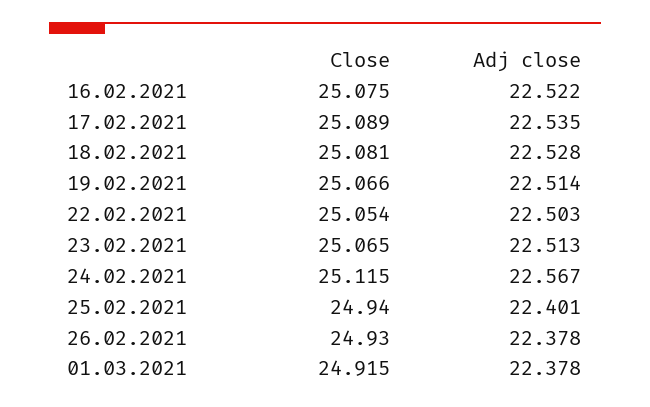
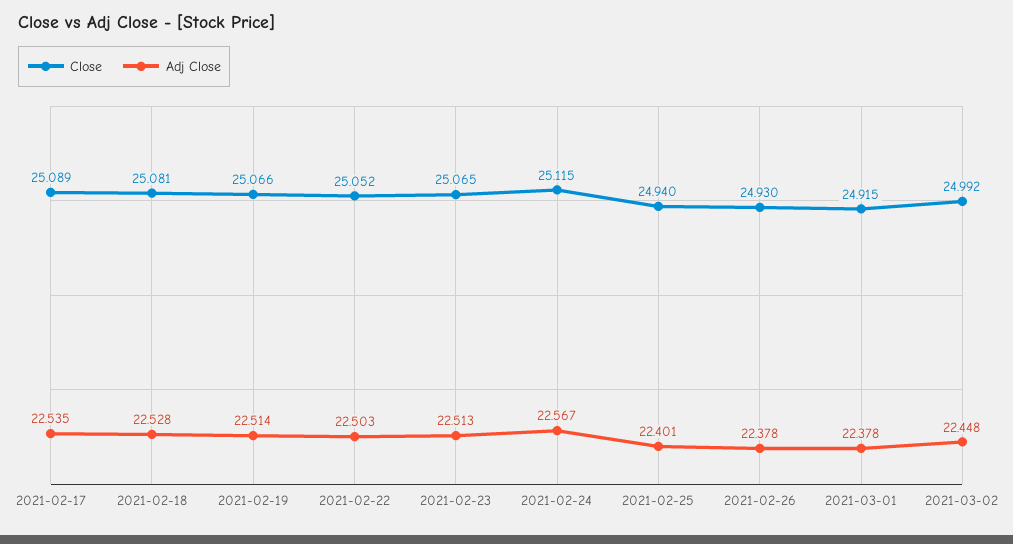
Close, 16.02.2021: 25.075 -> none
Adj close, 16.02.2021: 22.522 -> none
Close, 22.02.2021: 25.054 -> 25.052
Close, 2021-03-02: none -> 24.992
Adj close, 2021-03-02: none -> 22.448

